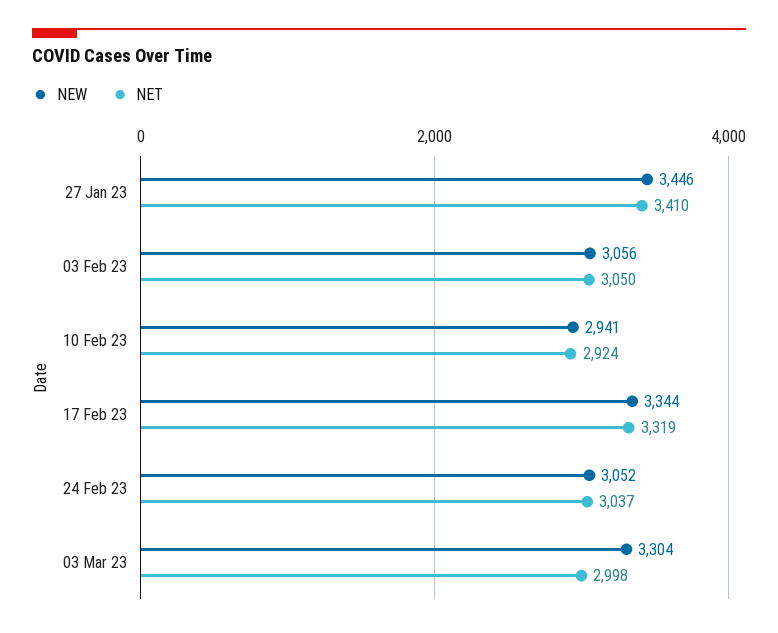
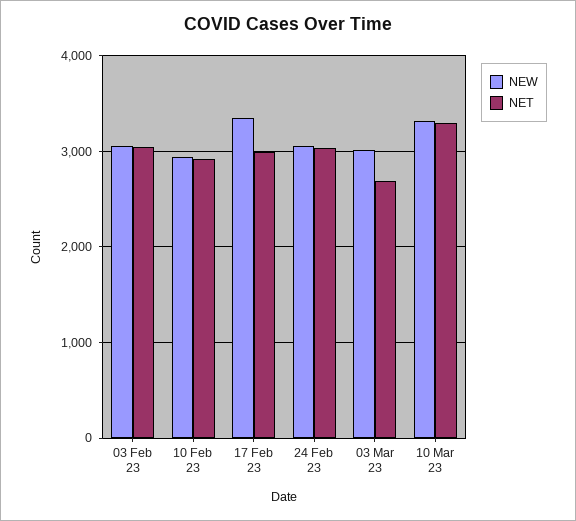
NEW, 27 Jan 23: 3446 -> none
NET, 27 Jan 23: 3410 -> none
NET, 17 Feb 23: 3319 -> 3000
NEW, 03 Mar 23: 3304 -> 3000
NET, 03 Mar 23: 2998 -> 2700
NEW, 10 Mar 23: none -> 3300
NET, 10 Mar 23: none -> 3300

